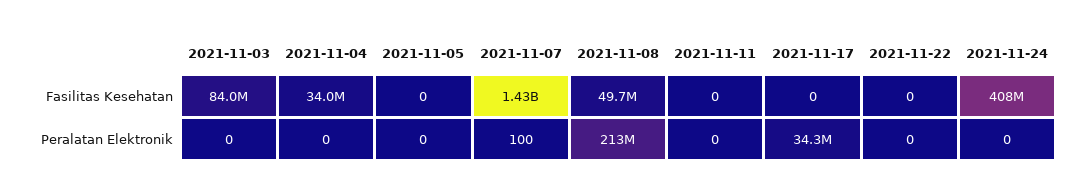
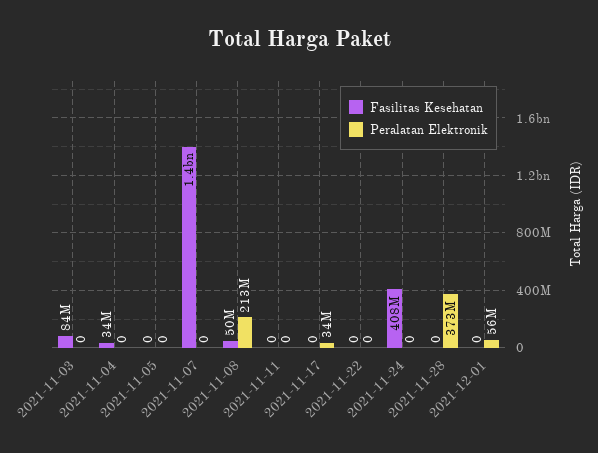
Peralatan Elektronik, 2021-11-07: 100 -> 0
Fasilitas Kesehatan, 2021-11-28: none -> 0
Peralatan Elektronik, 2021-11-28: none -> 373000000
Fasilitas Kesehatan, 2021-12-01: none -> 0
Peralatan Elektronik, 2021-12-01: none -> 56000000

